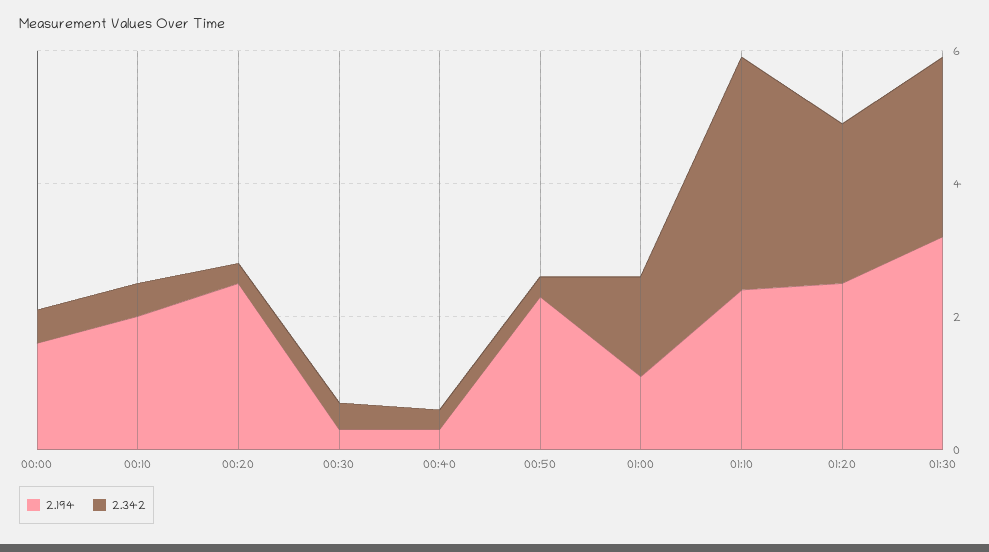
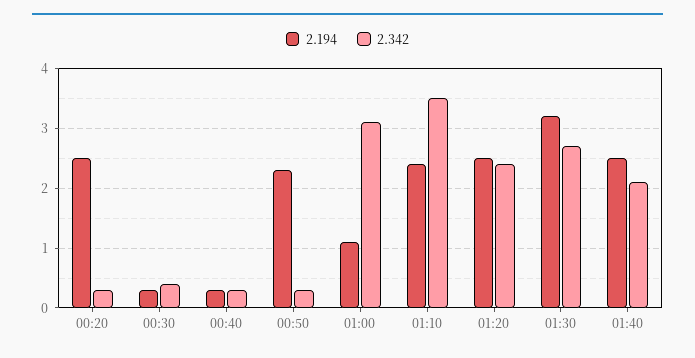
2.194, 00:00: 1.5 -> none
2.342, 00:00: 0.5 -> none
2.194, 00:10: 2 -> none
2.342, 00:10: 0.5 -> none
2.342, 01:00: 1.5 -> 3
2.194, 01:40: none -> 2.5
2.342, 01:40: none -> 2

